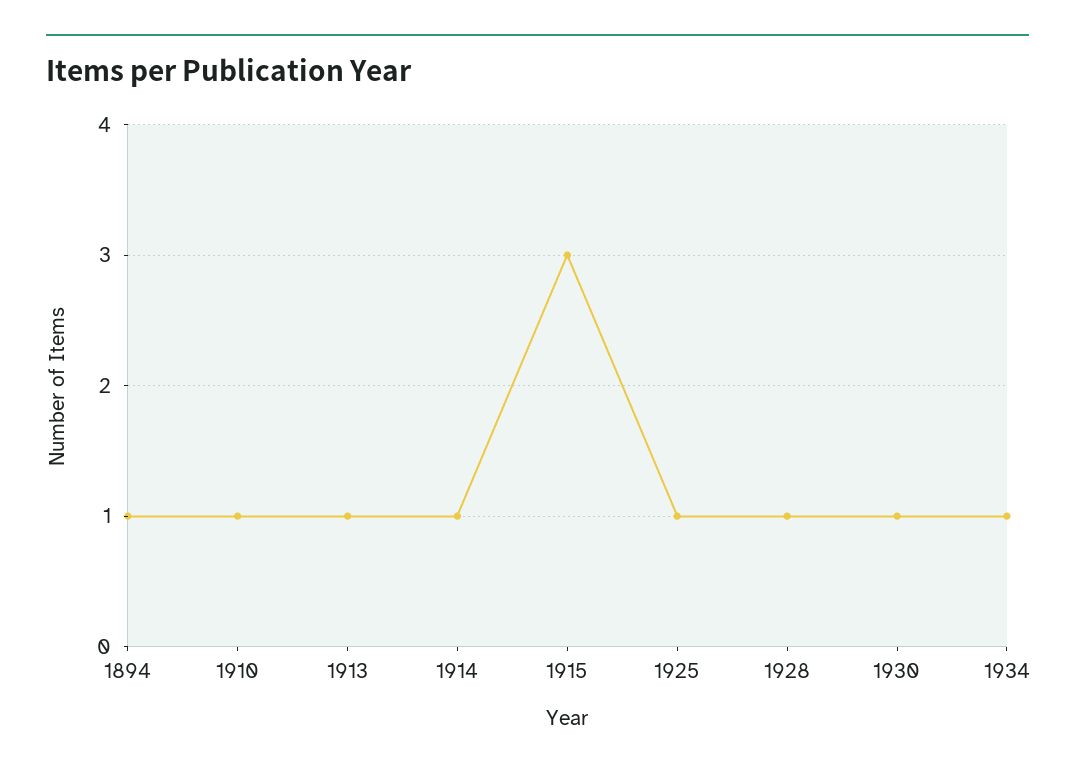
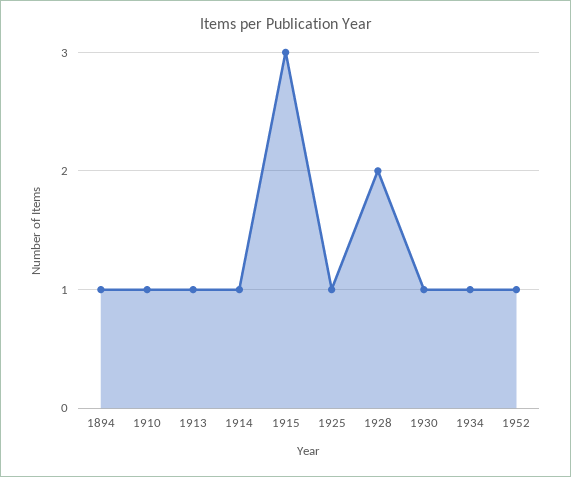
1928: 1 -> 2
1952: none -> 1

